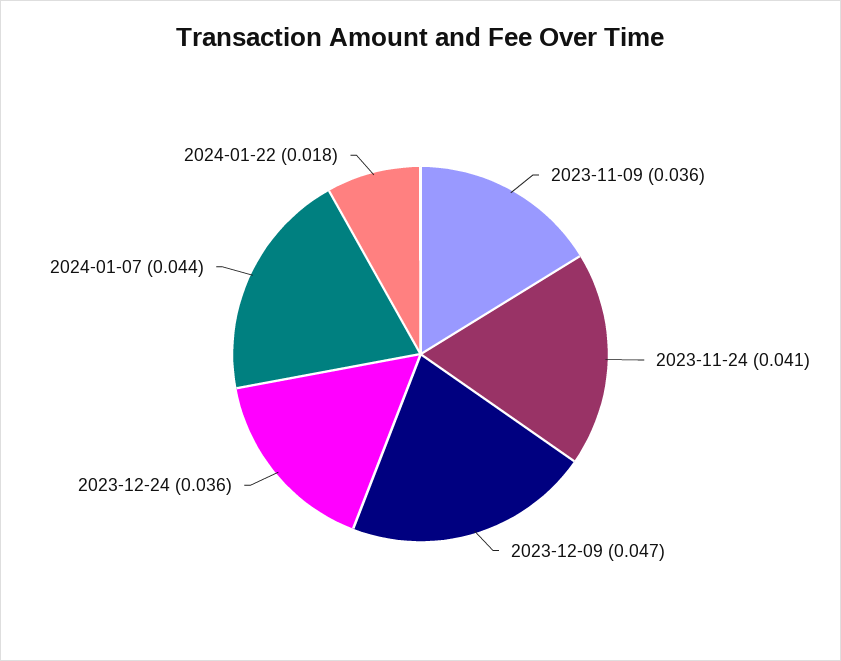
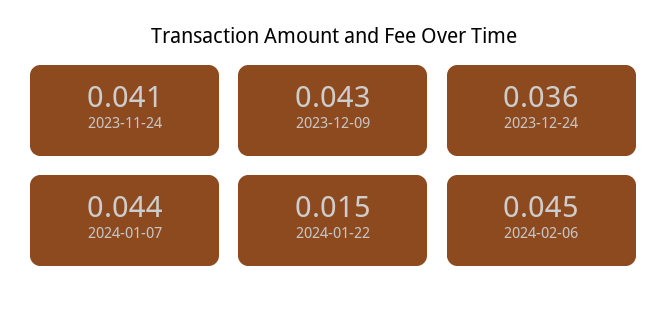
2023-11-09: 0.036 -> none
2023-12-09: 0.047 -> 0.043
2024-01-22: 0.018 -> 0.015
2024-02-06: none -> 0.045

